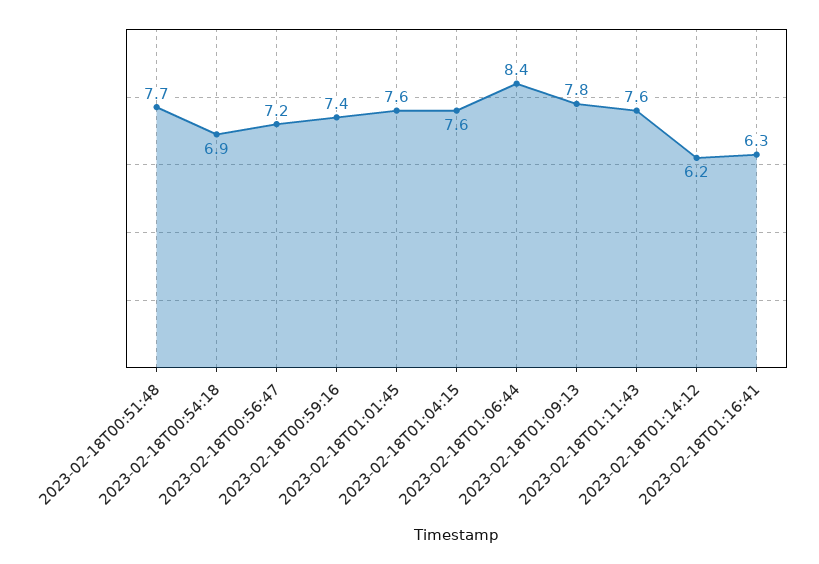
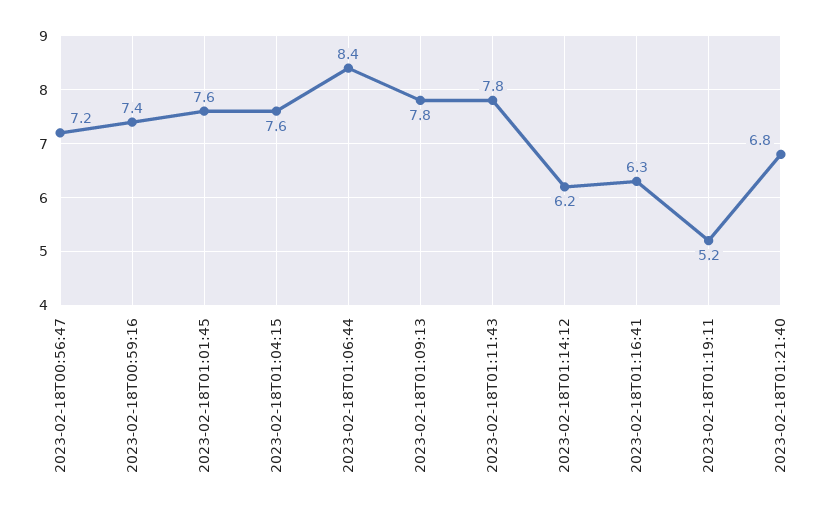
2023-02-18T00:51:48: 7.7 -> none
2023-02-18T00:54:18: 6.9 -> none
2023-02-18T01:11:43: 7.6 -> 7.8
2023-02-18T01:19:11: none -> 5.2
2023-02-18T01:21:40: none -> 6.8

